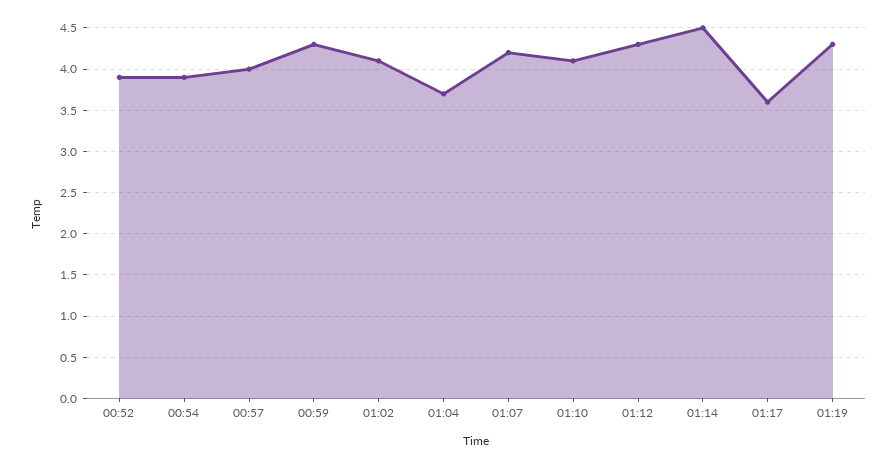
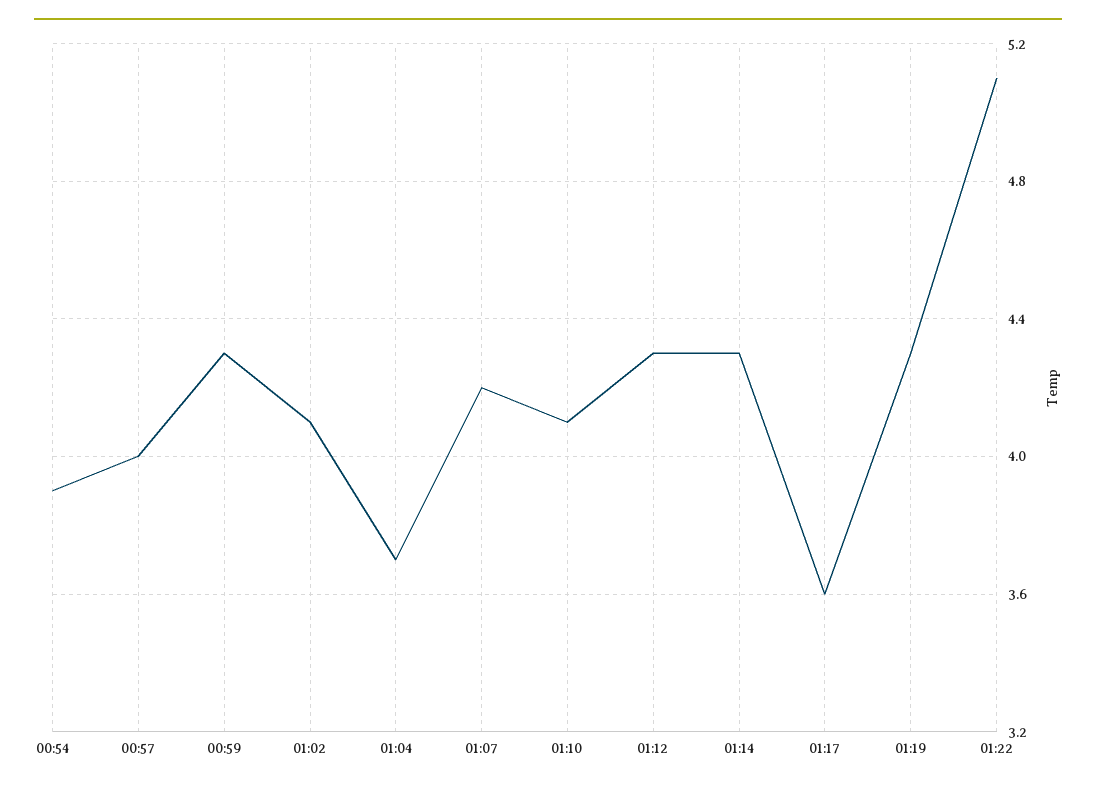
00:52: 3.9 -> none
01:14: 4.5 -> 4.3
01:22: none -> 5.1

